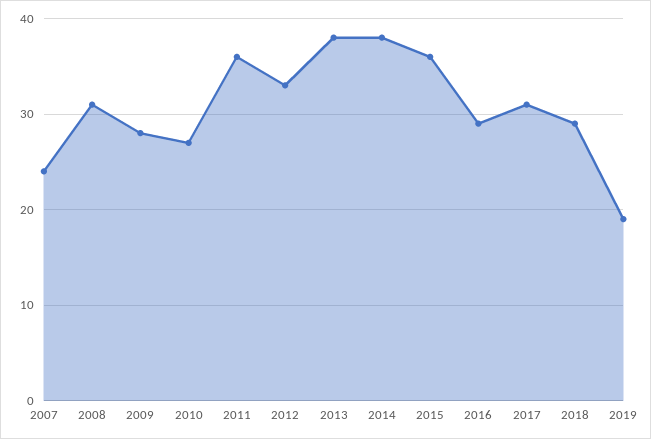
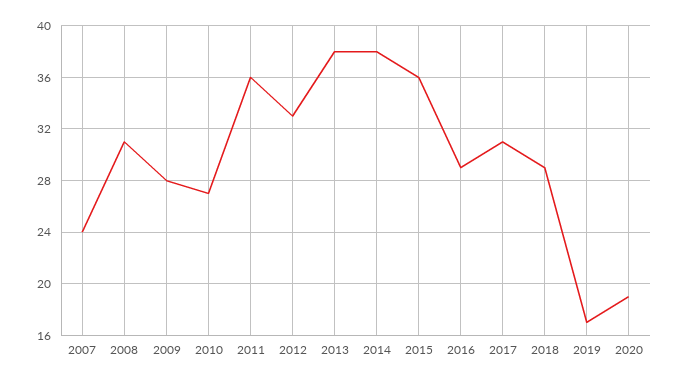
2019: 19 -> 17
2020: none -> 19

